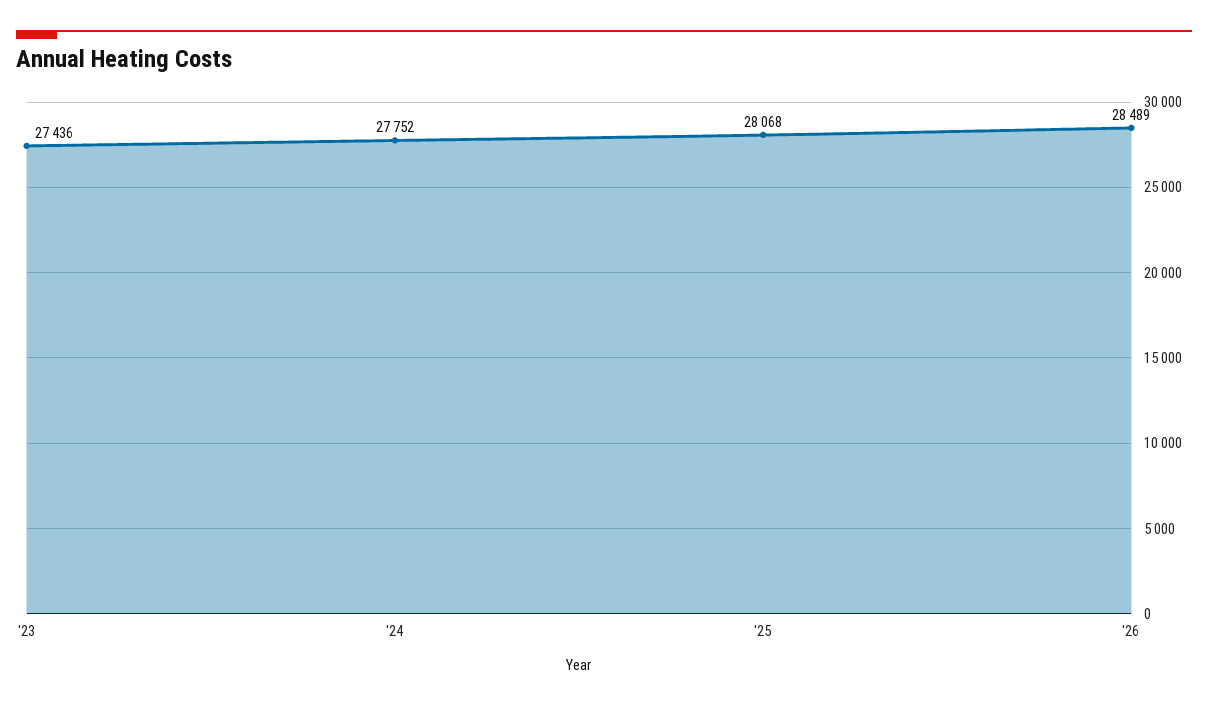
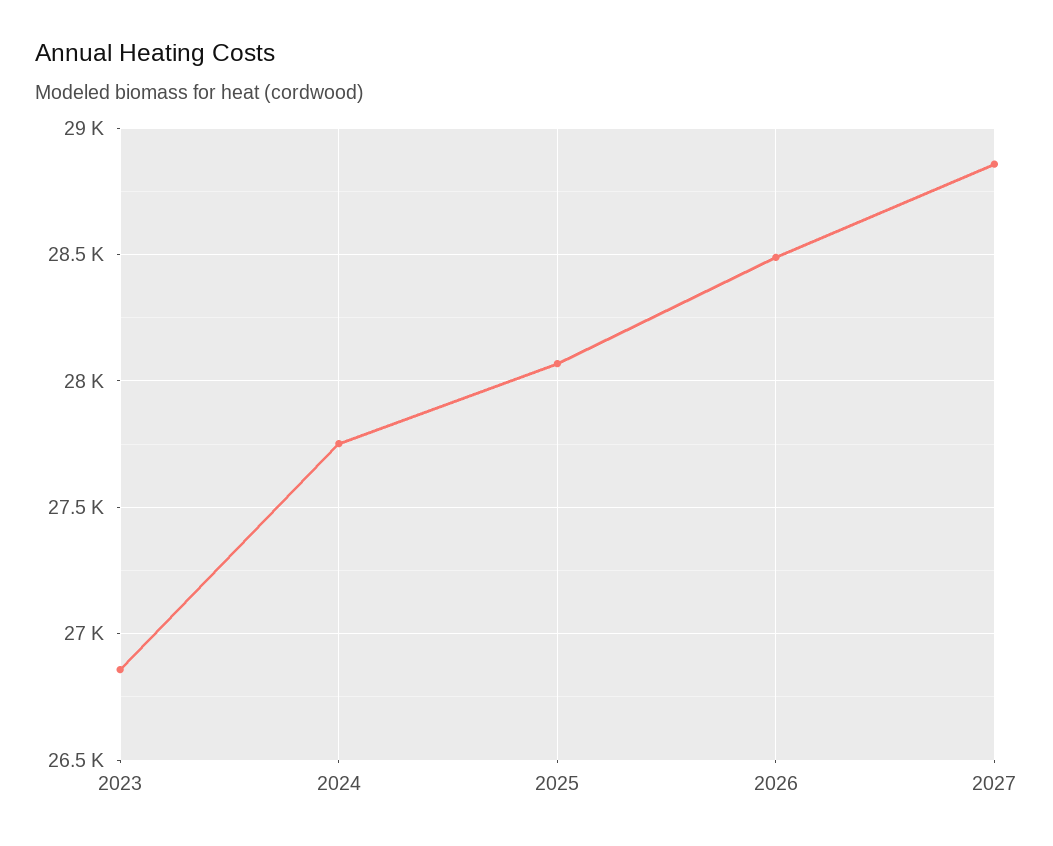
'23: 27436 -> 26850
2027: none -> 28850

